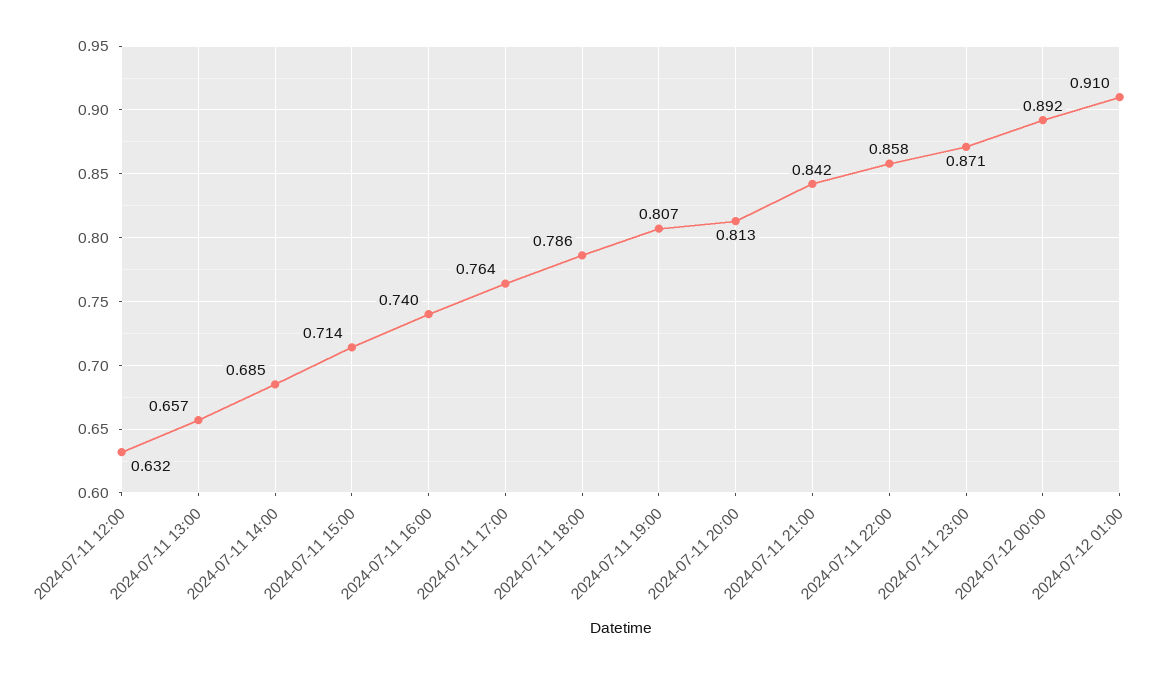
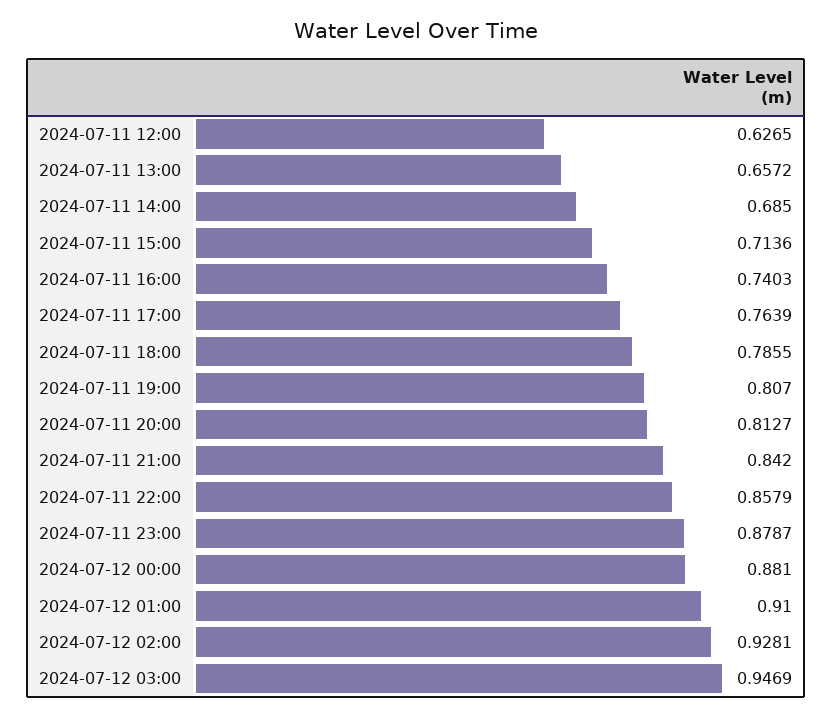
2024-07-11 12:00: 0.632 -> 0.6265
2024-07-11 23:00: 0.871 -> 0.8787
2024-07-12 00:00: 0.892 -> 0.881
2024-07-12 02:00: none -> 0.9281
2024-07-12 03:00: none -> 0.9469

